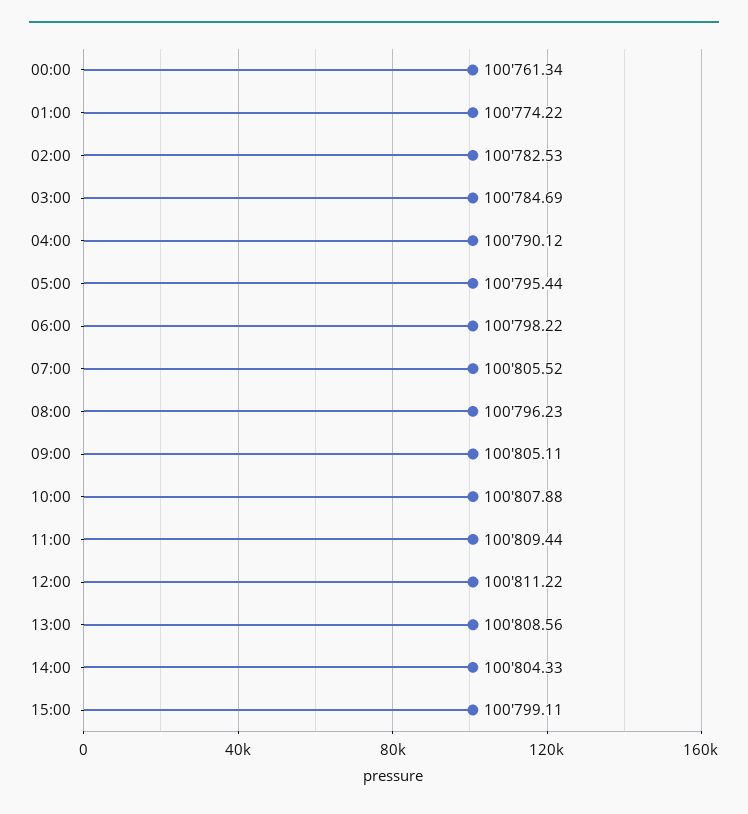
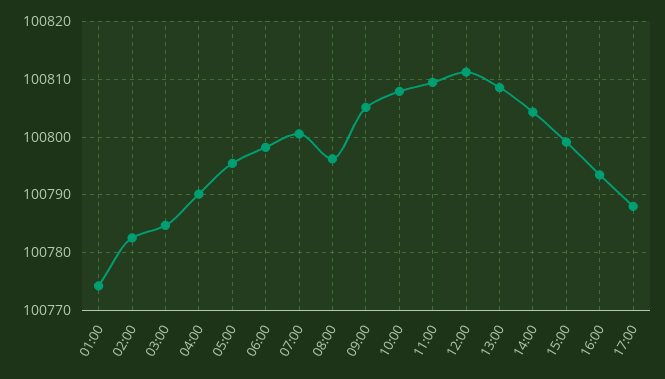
00:00: 100761.34 -> none
07:00: 100805.52 -> 100800
16:00: none -> 100794
17:00: none -> 100788

